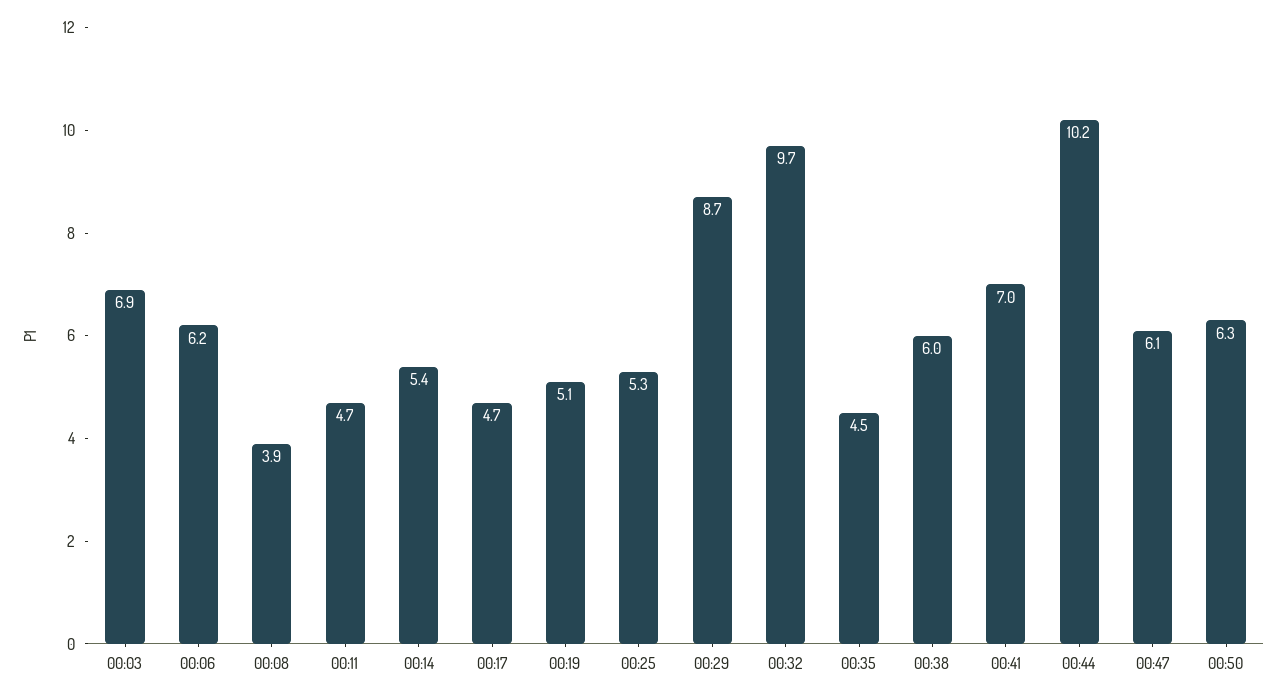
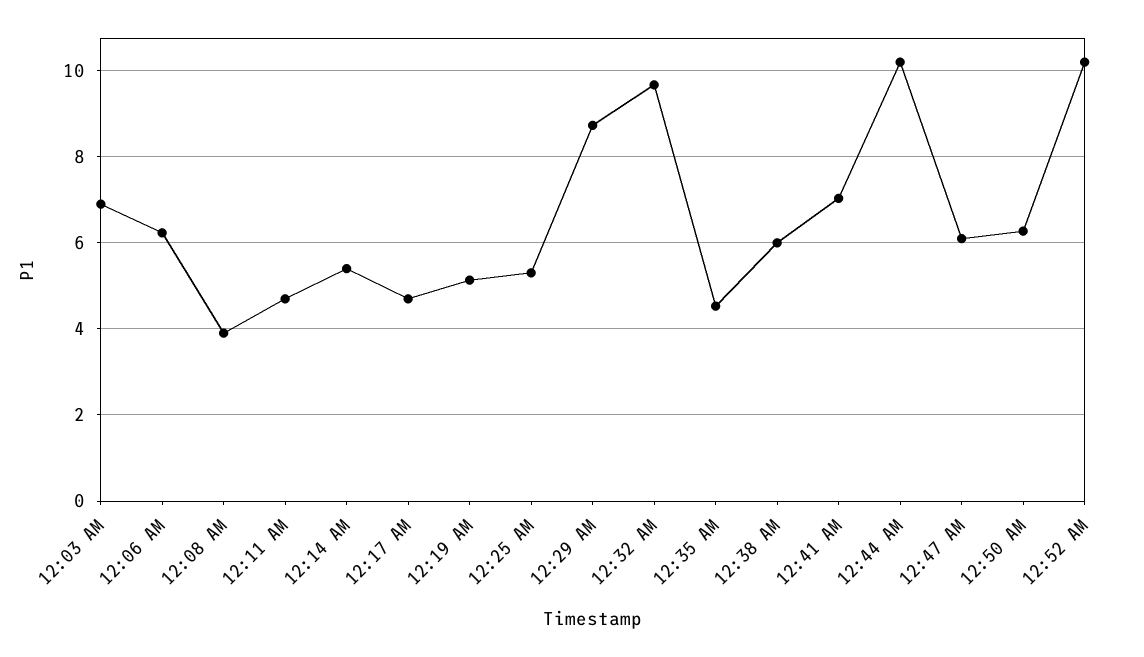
12:52 AM: none -> 10.2

